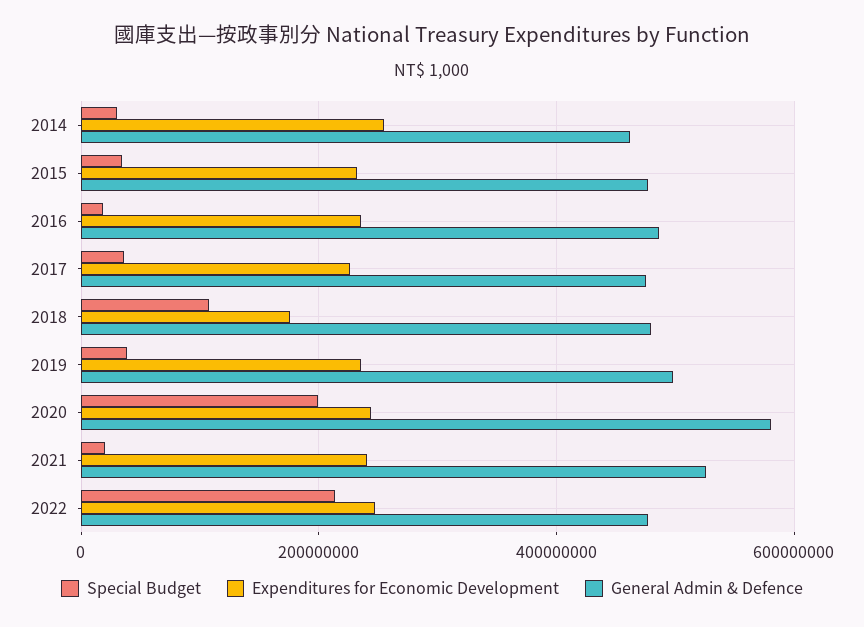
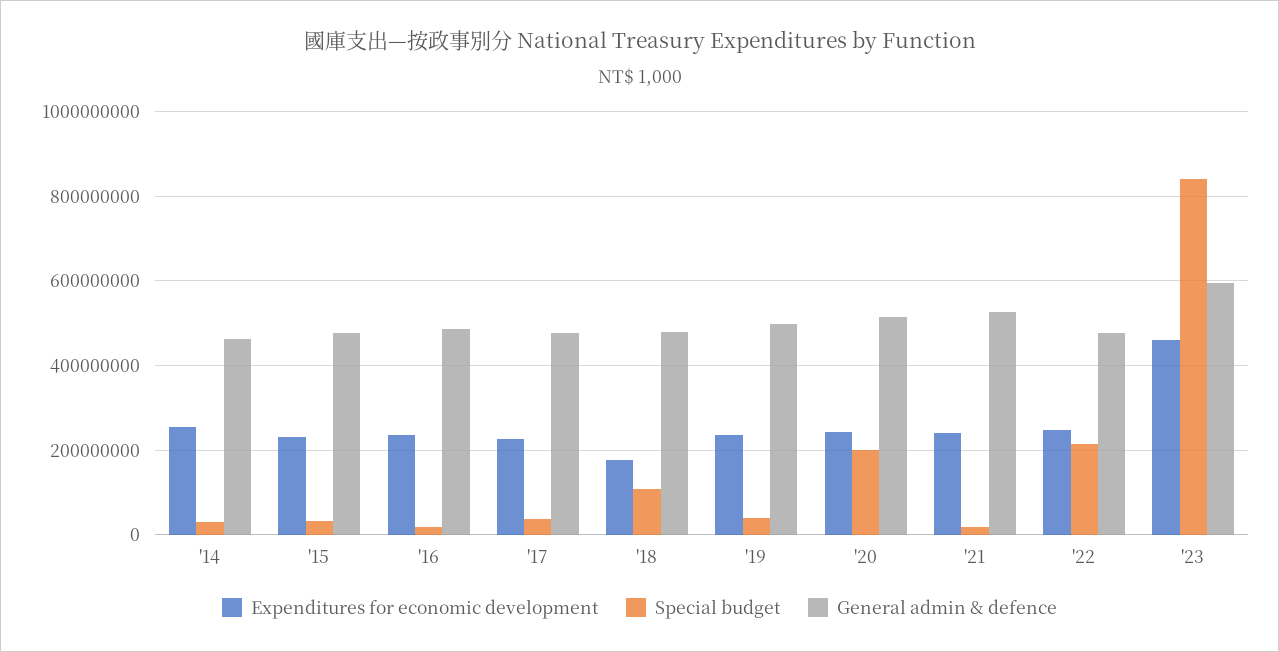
General Admin & Defence, 2020: 580000000 -> 520000000
Expenditures for Economic Development, '23: none -> 460000000
Special Budget, '23: none -> 840000000
General Admin & Defence, '23: none -> 600000000

